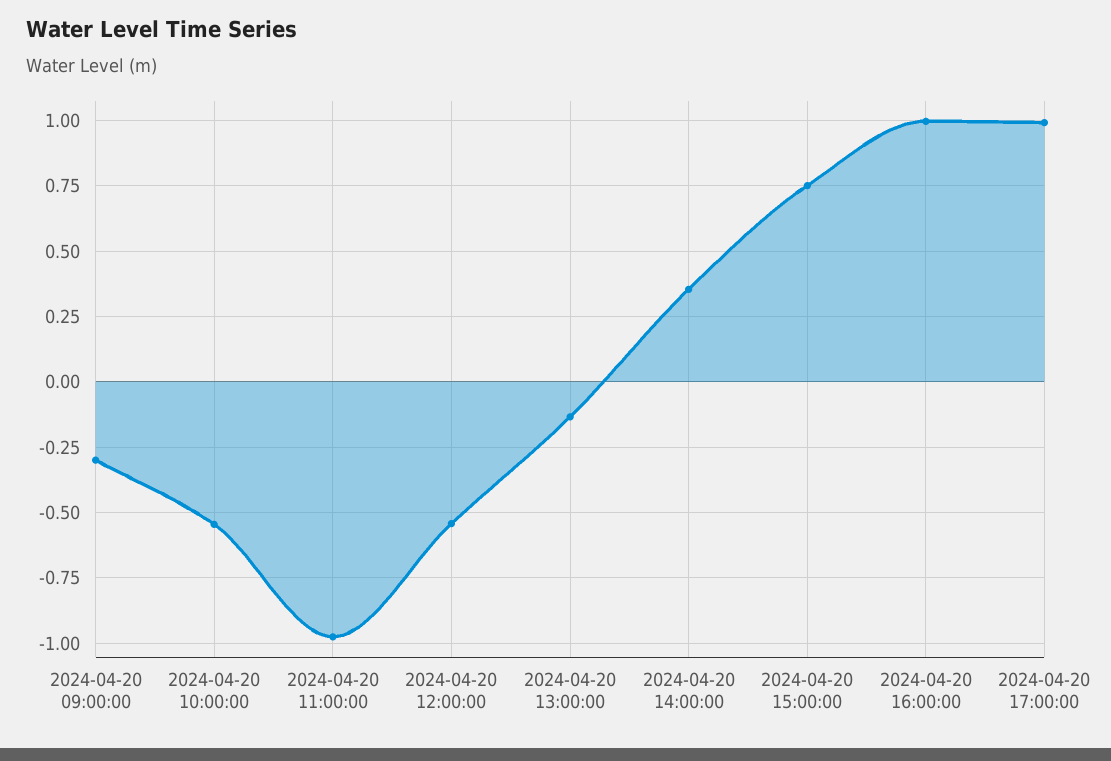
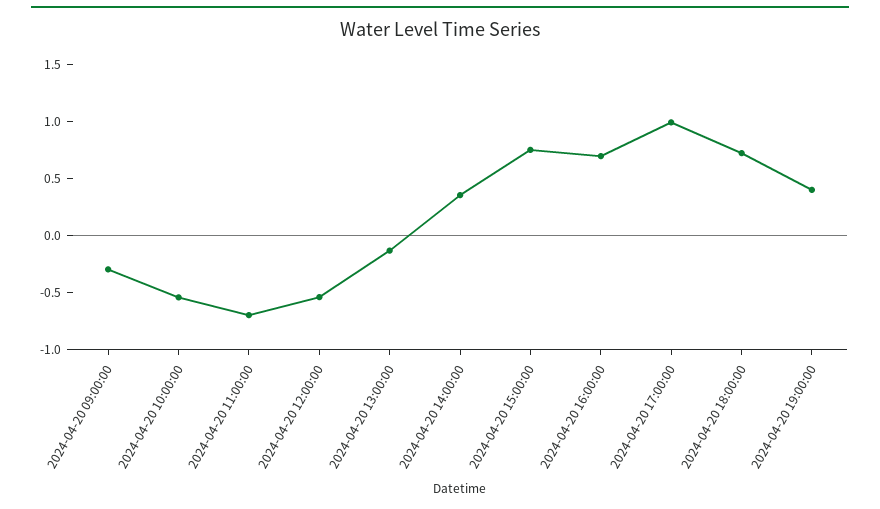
2024-04-20 11:00:00: -0.975 -> -0.7
2024-04-20 16:00:00: 1 -> 0.7
2024-04-20 18:00:00: none -> 0.7
2024-04-20 19:00:00: none -> 0.4

